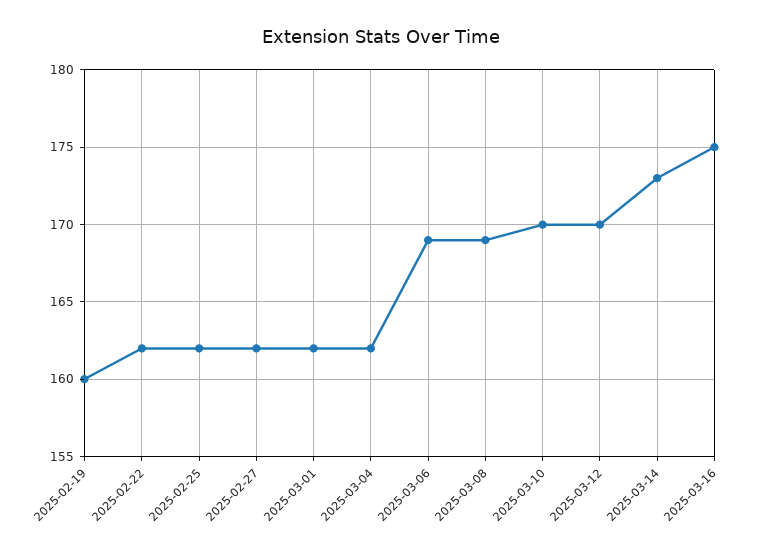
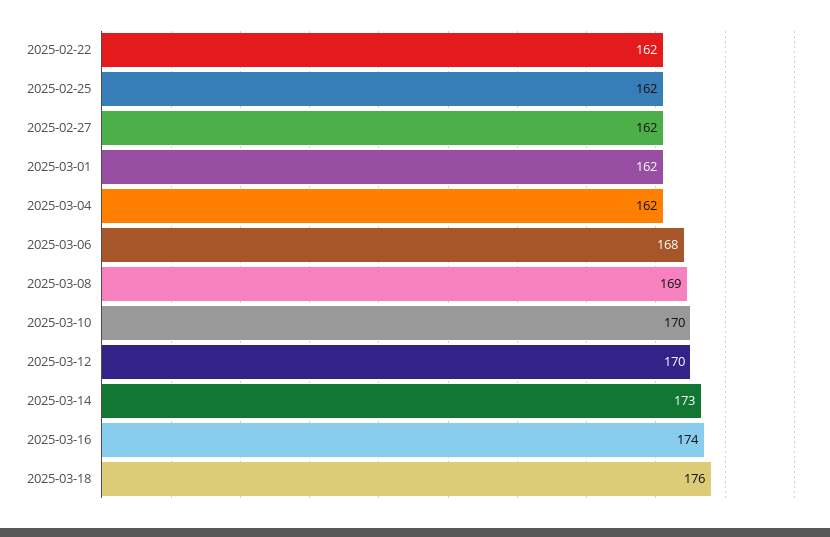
2025-02-19: 160 -> none
2025-03-06: 169 -> 168
2025-03-16: 175 -> 174
2025-03-18: none -> 176

